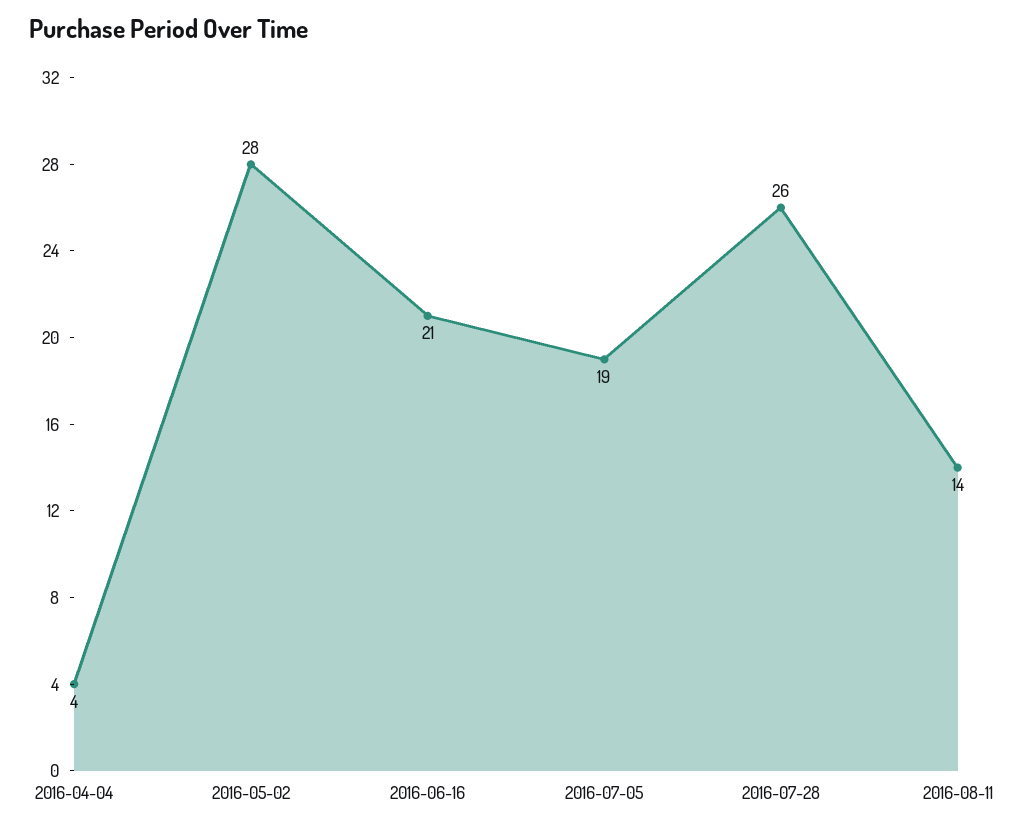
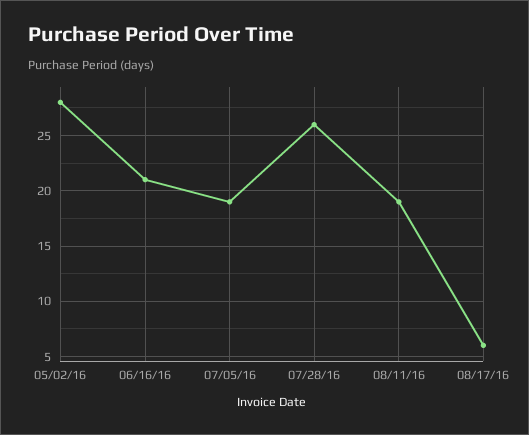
2016-04-04: 4 -> none
2016-08-11: 14 -> 19
08/17/16: none -> 6

